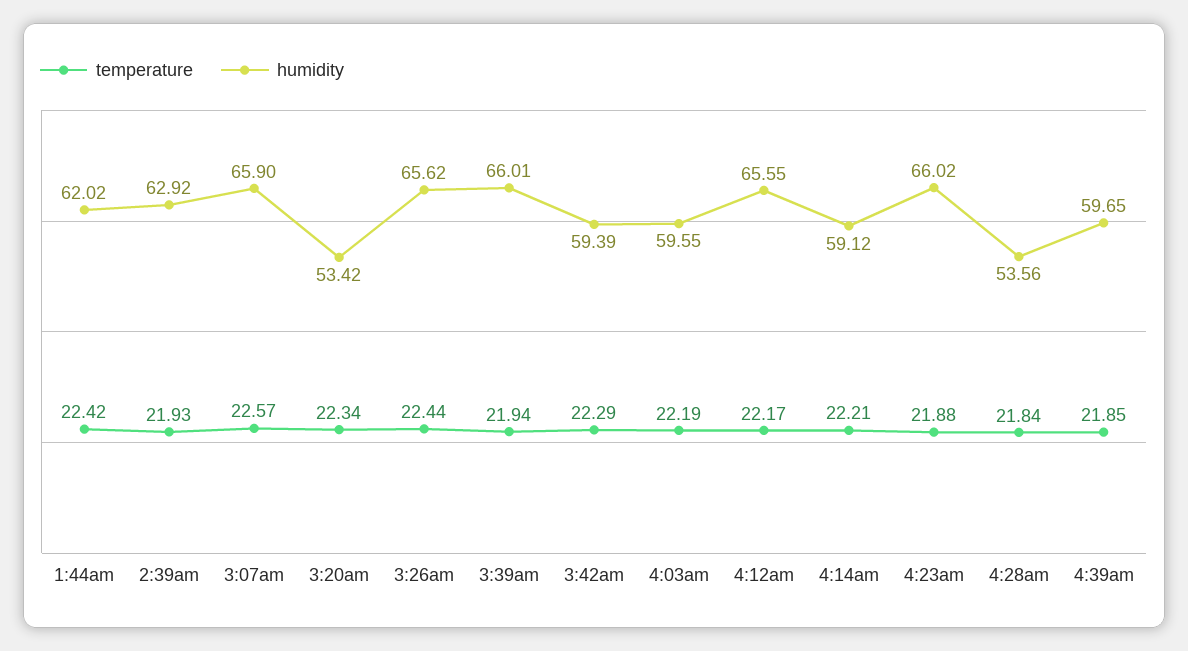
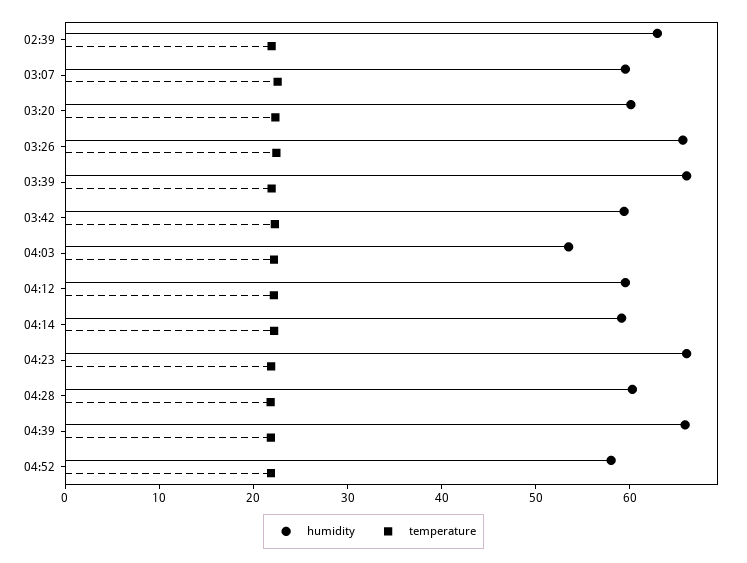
temperature, 1:44am: 22.42 -> none
humidity, 1:44am: 62.02 -> none
humidity, 3:07am: 65.9 -> 60
humidity, 3:20am: 53.42 -> 60
humidity, 4:03am: 59.55 -> 54
humidity, 4:12am: 65.55 -> 60
humidity, 4:28am: 53.56 -> 60
humidity, 4:39am: 59.65 -> 66
humidity, 04:52: none -> 58
temperature, 04:52: none -> 22

